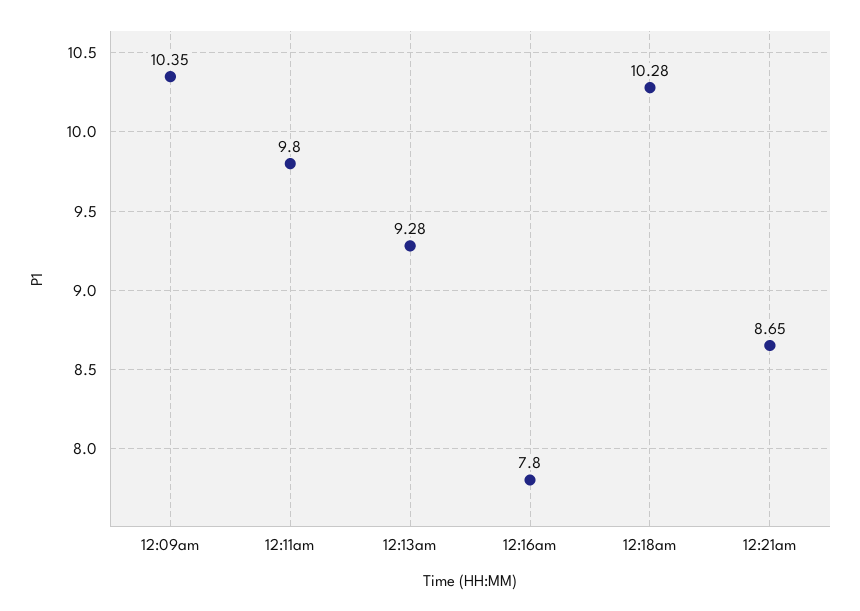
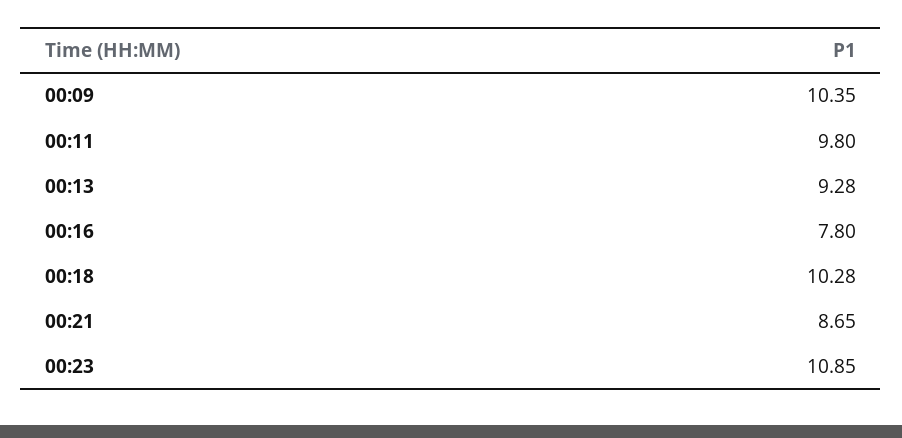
00:23: none -> 10.85

